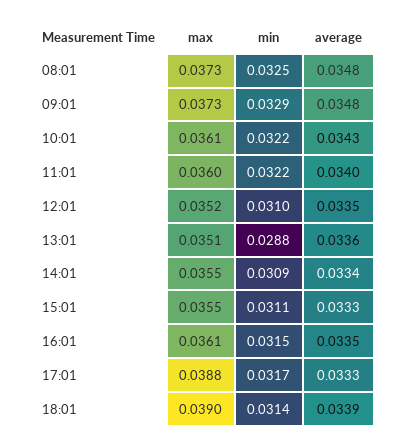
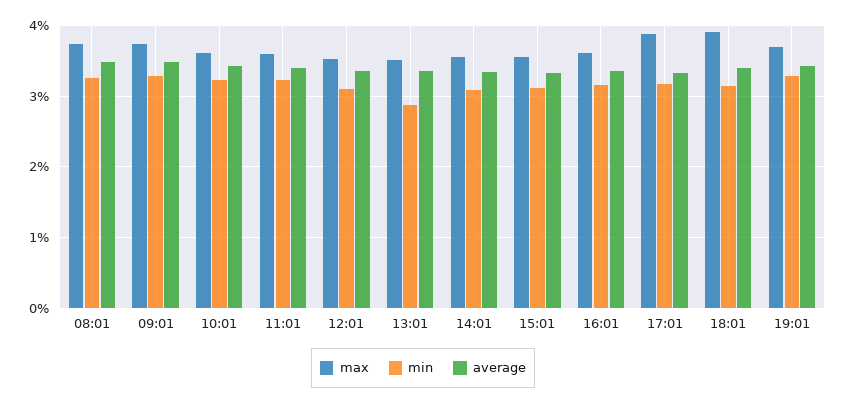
max, 19:01: none -> 0.037
min, 19:01: none -> 0.033
average, 19:01: none -> 0.034

